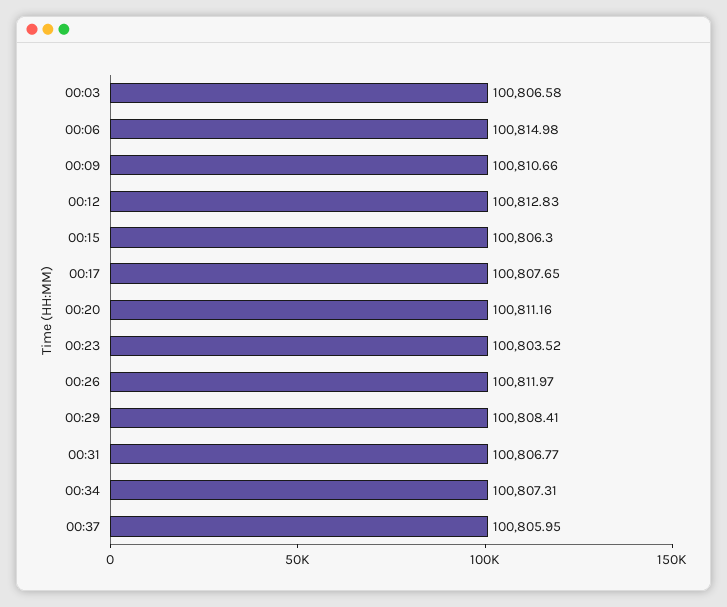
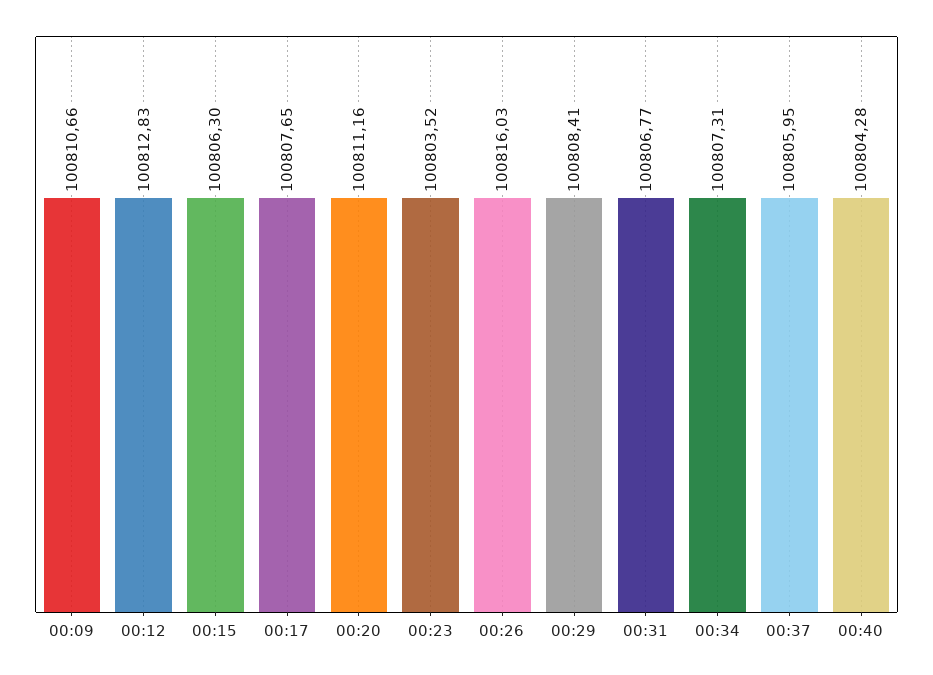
00:03: 100806.58 -> none
00:06: 100814.98 -> none
00:26: 100811.97 -> 100816.03
00:40: none -> 100804.28

